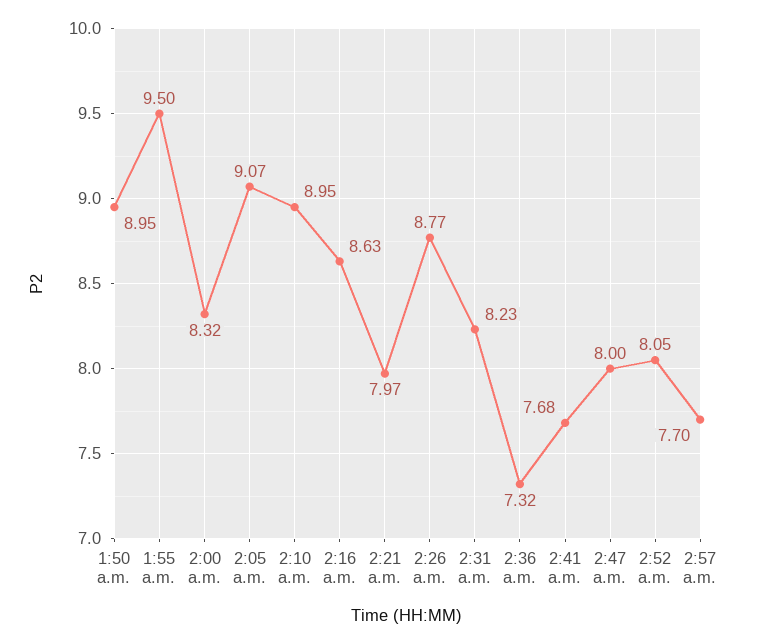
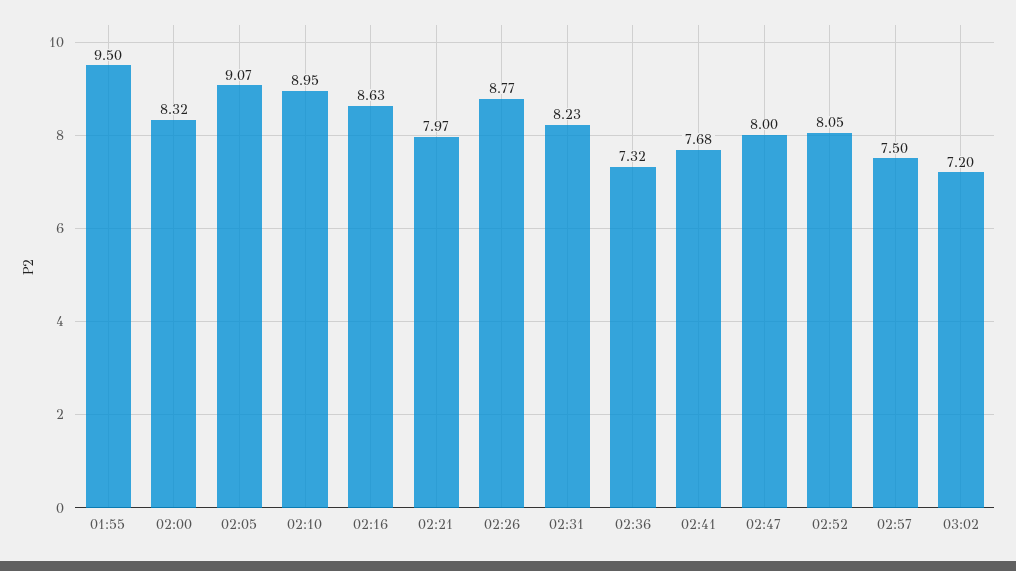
1:50 a.m.: 8.95 -> none
2:57 a.m.: 7.7 -> 7.5
03:02: none -> 7.2

